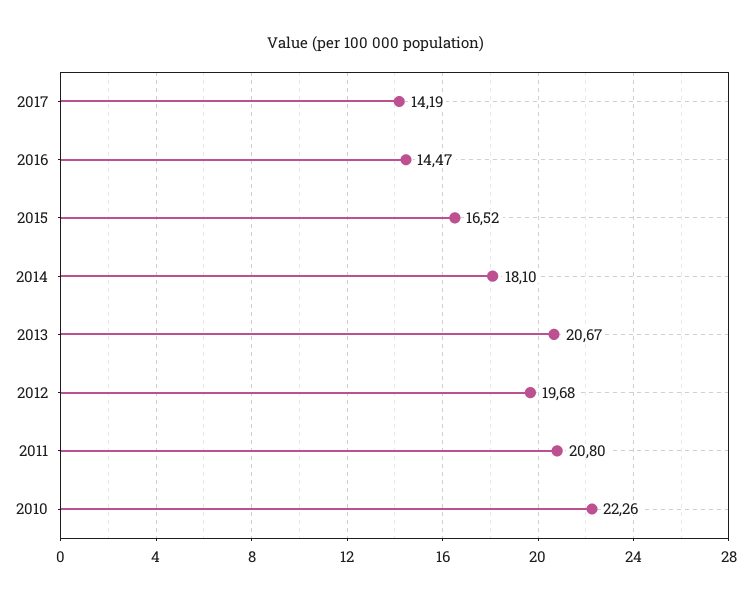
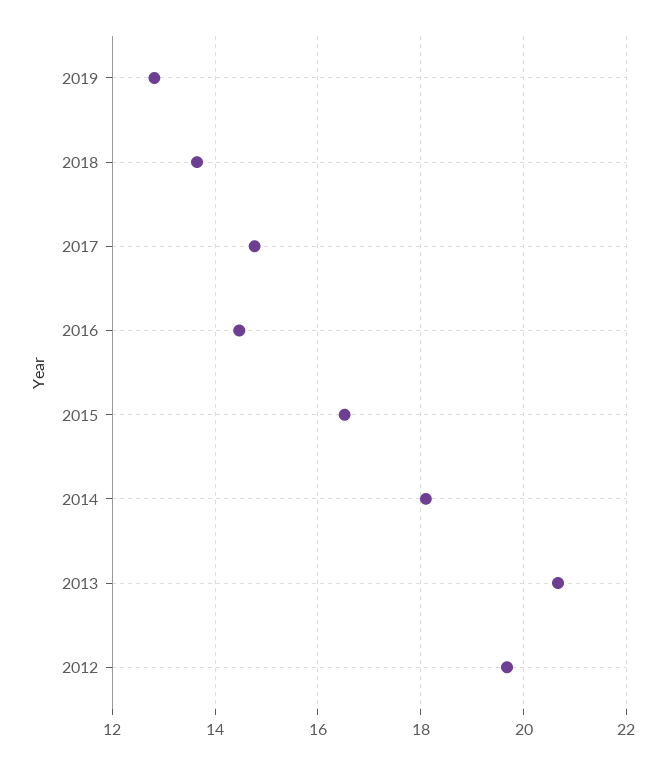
2017: 14.19 -> 14.8
2011: 20.8 -> none
2010: 22.26 -> none
2019: none -> 12.8
2018: none -> 13.6

